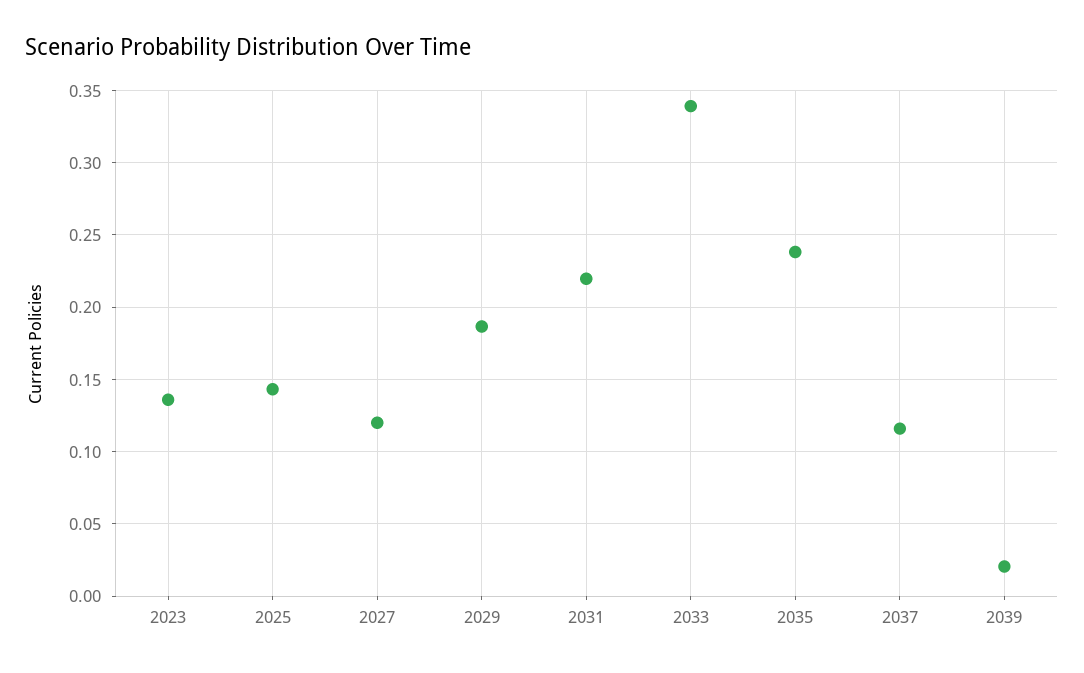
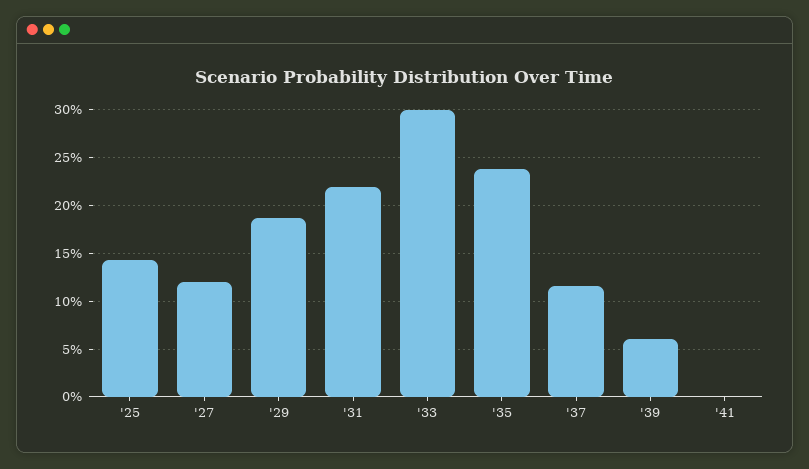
2023: 0.135 -> none
2033: 0.34 -> 0.3
2039: 0.02 -> 0.06
'41: none -> 0

